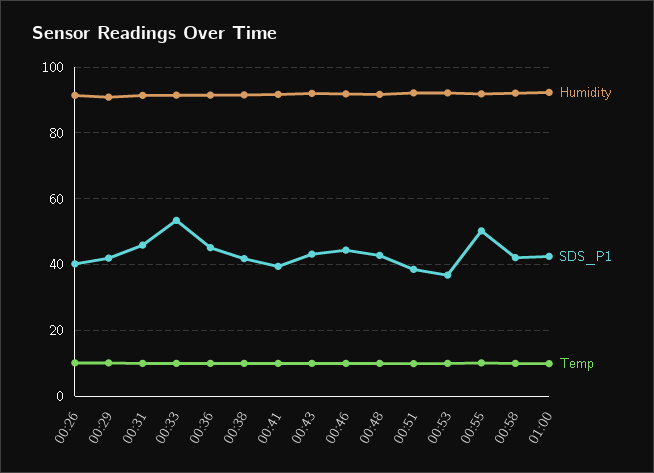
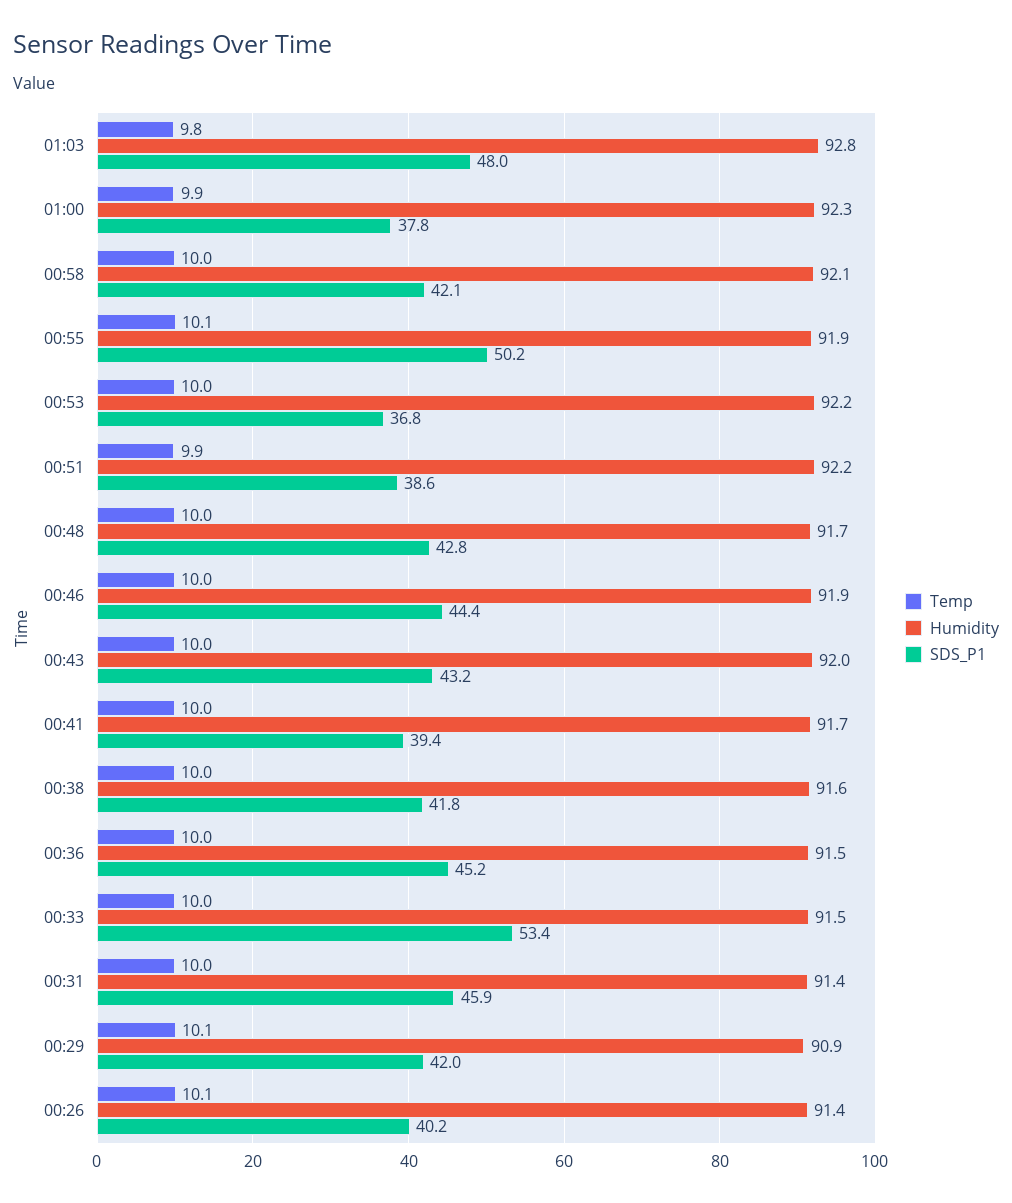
SDS_P1, 01:00: 42 -> 37.8
Temp, 01:03: none -> 9.8
Humidity, 01:03: none -> 92.8
SDS_P1, 01:03: none -> 48

